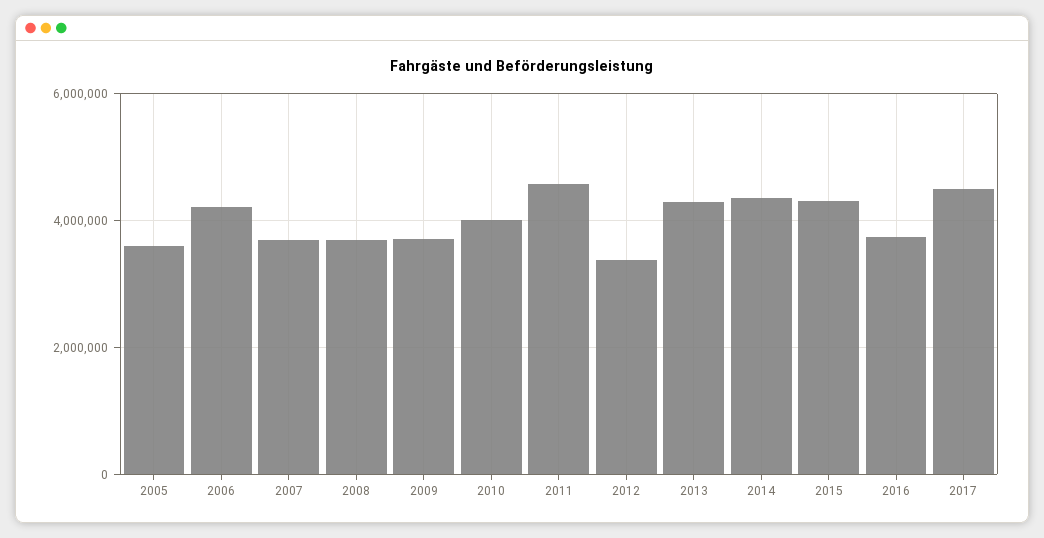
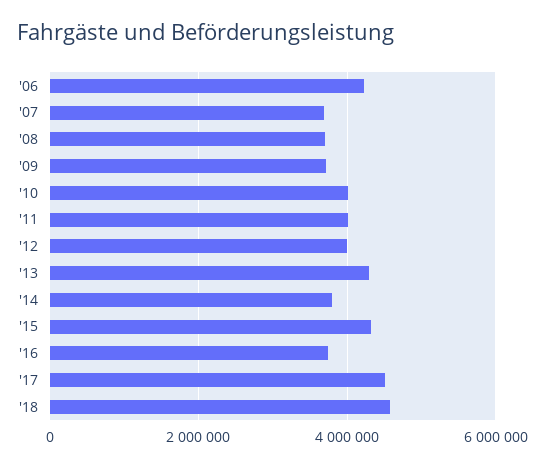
2005: 3600000 -> none
2011: 4600000 -> 4000000
2012: 3400000 -> 4000000
2014: 4400000 -> 3800000
'18: none -> 4600000

